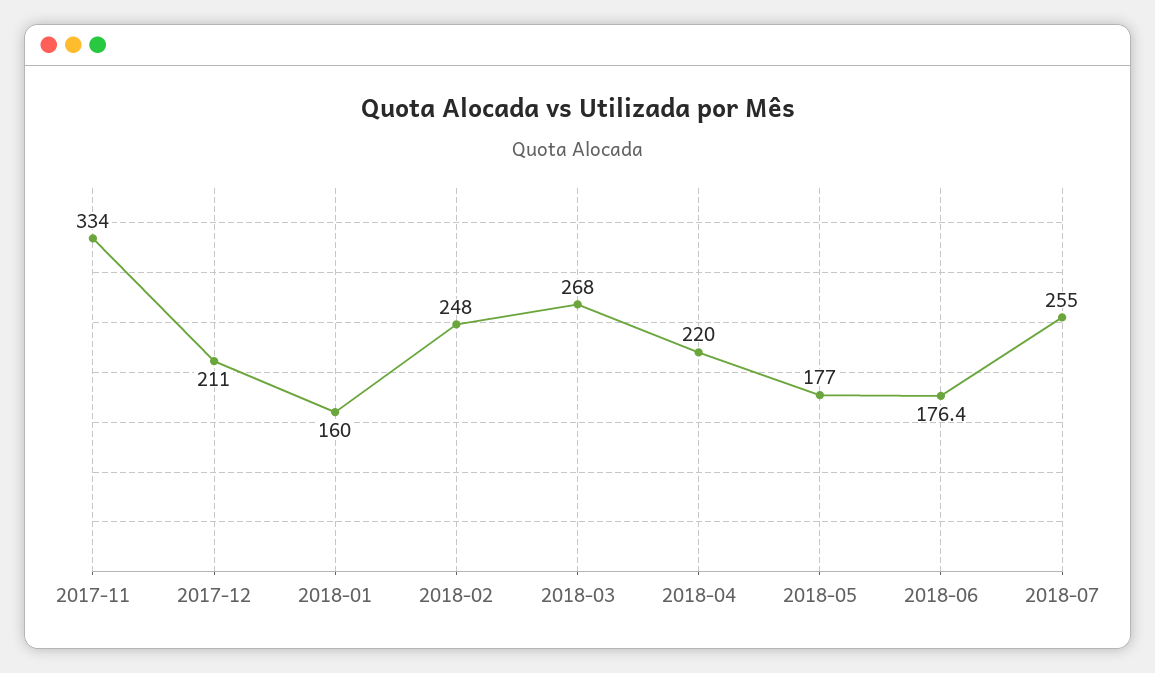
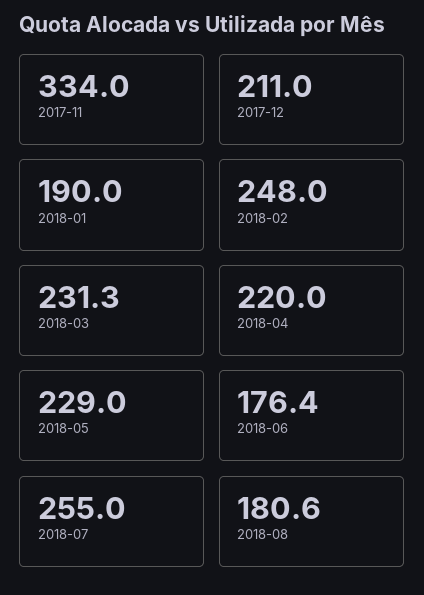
2018-01: 160 -> 190
2018-03: 268 -> 231.3
2018-05: 177 -> 229
2018-08: none -> 180.6

